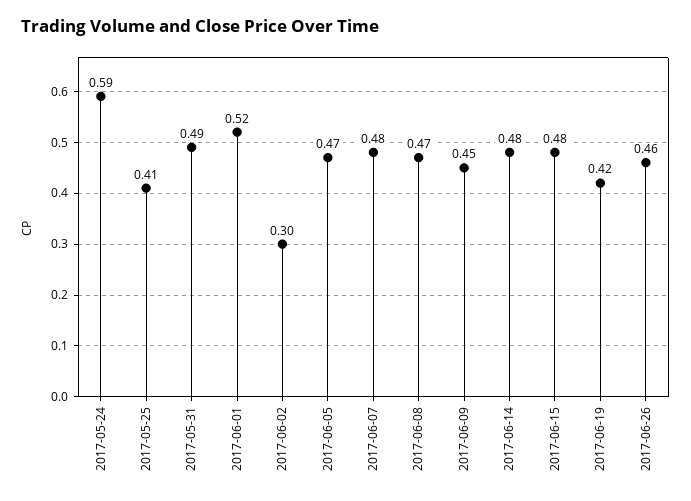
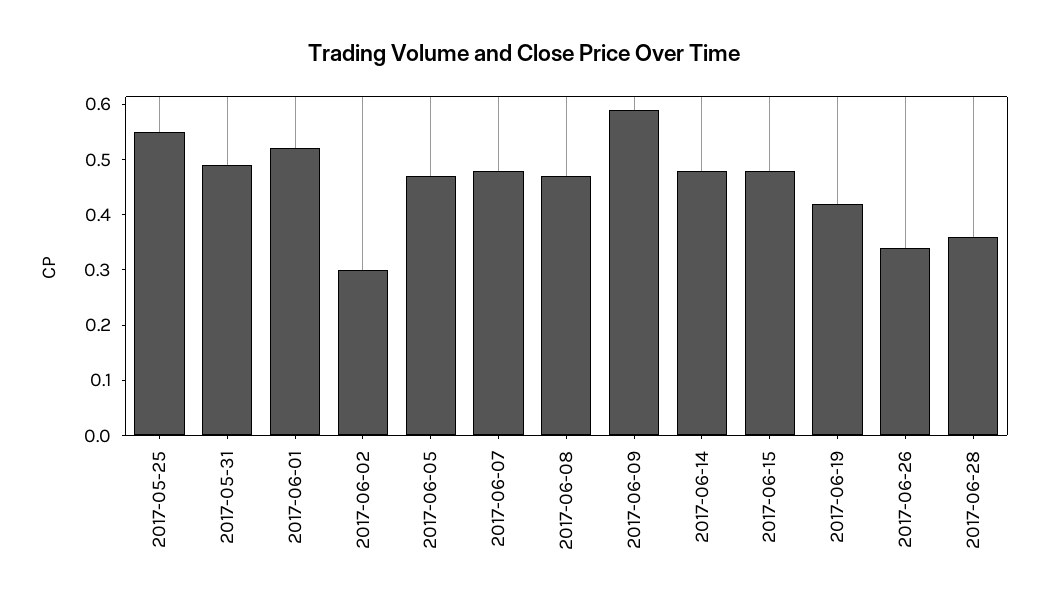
2017-05-24: 0.59 -> none
2017-05-25: 0.41 -> 0.55
2017-06-09: 0.45 -> 0.6
2017-06-26: 0.46 -> 0.35
2017-06-28: none -> 0.35

